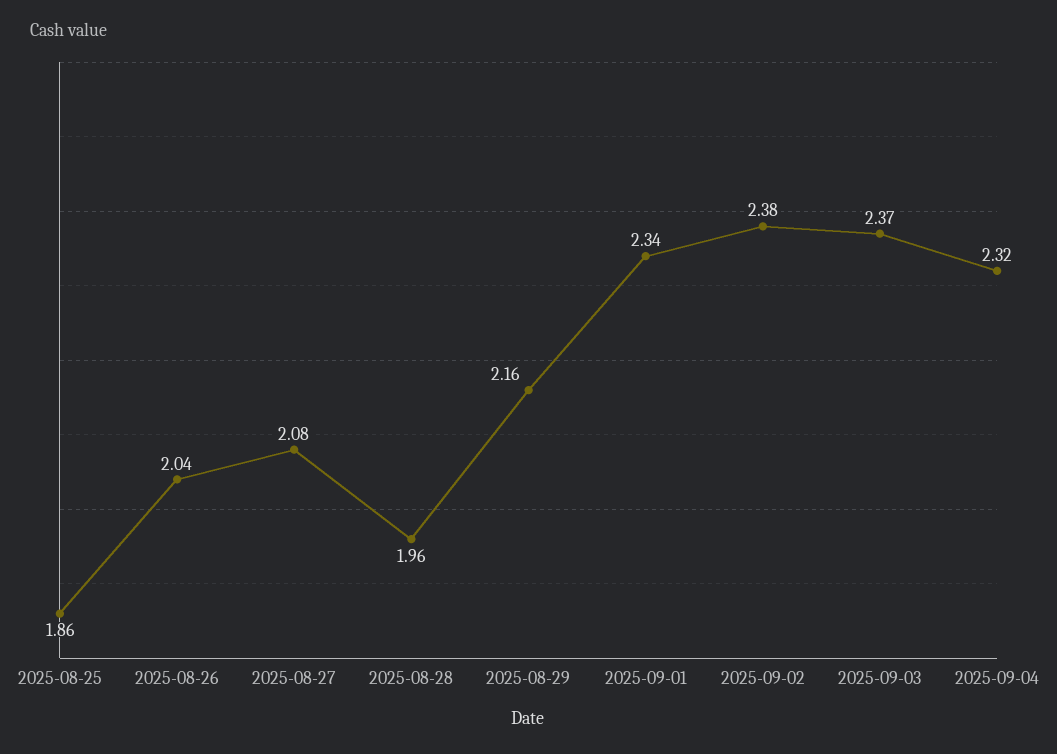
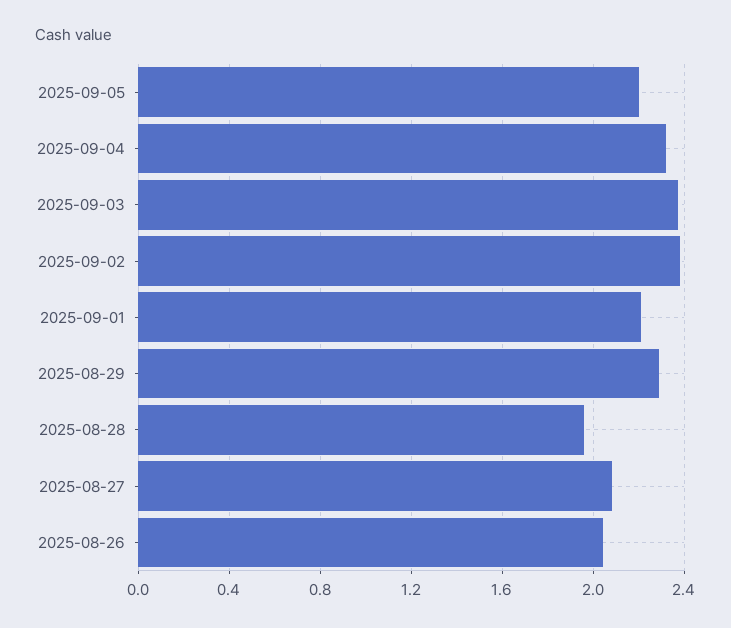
2025-08-25: 1.86 -> none
2025-08-29: 2.16 -> 2.3
2025-09-01: 2.34 -> 2.2
2025-09-05: none -> 2.2

